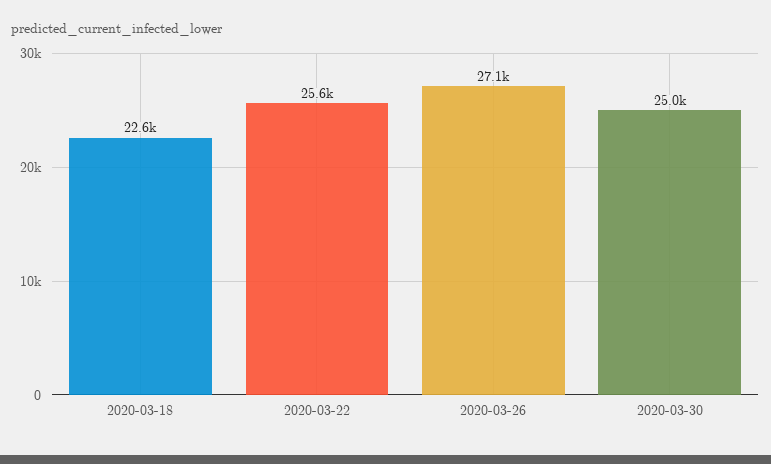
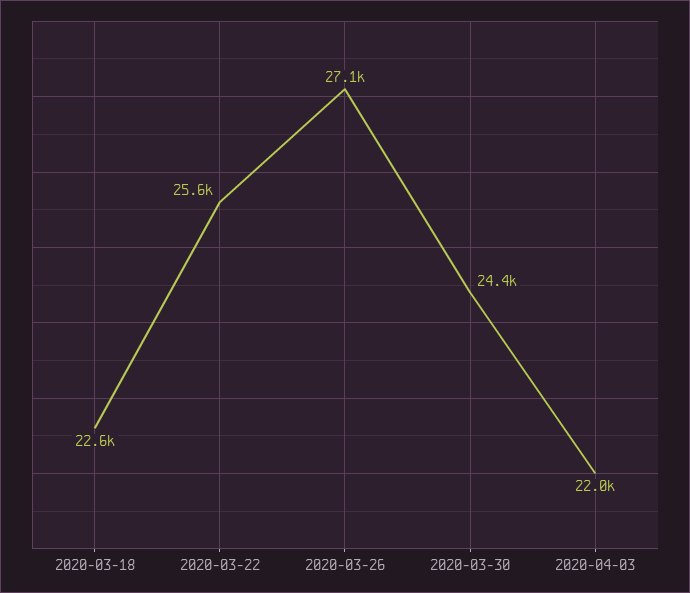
2020-03-30: 25000 -> 24400
2020-04-03: none -> 22000

